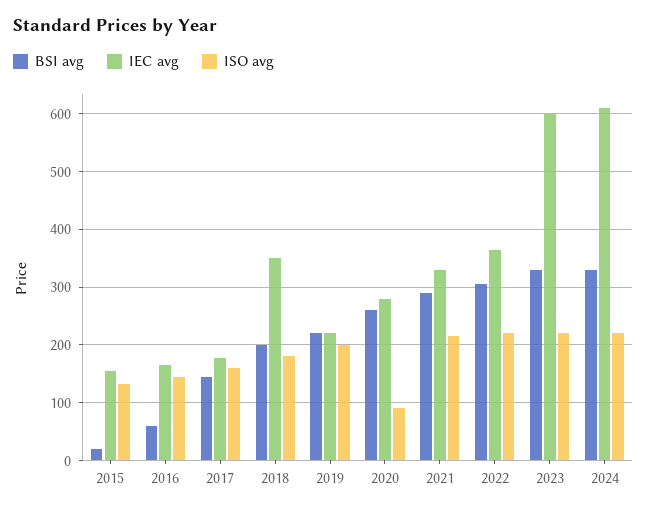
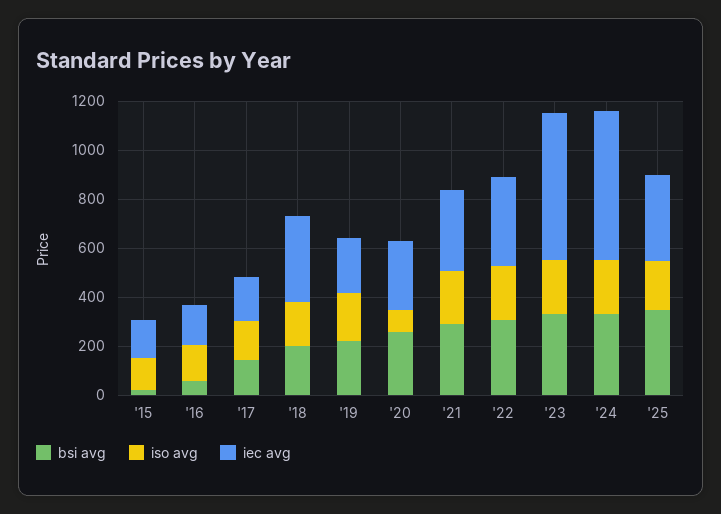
BSI avg, '25: none -> 350
ISO avg, '25: none -> 200
IEC avg, '25: none -> 350

